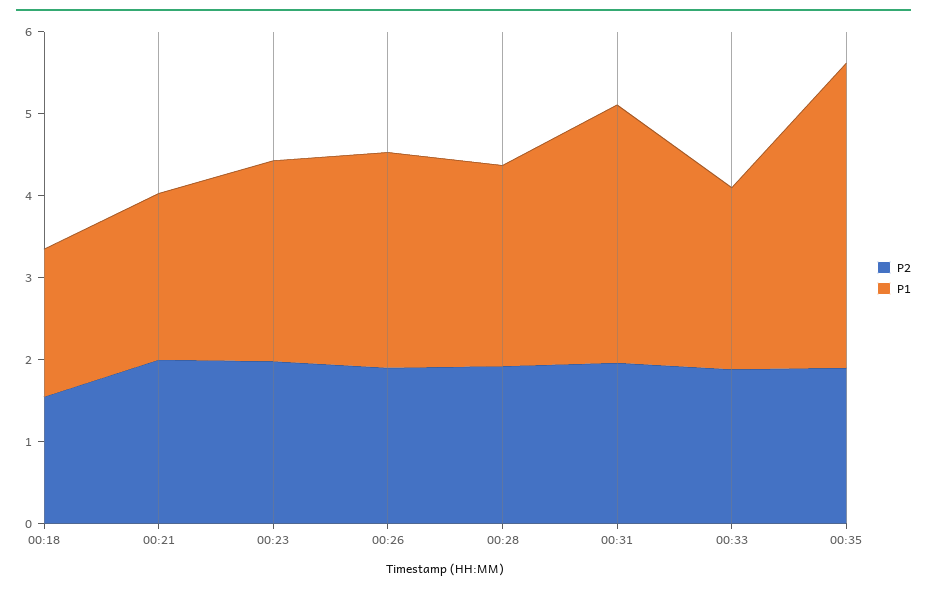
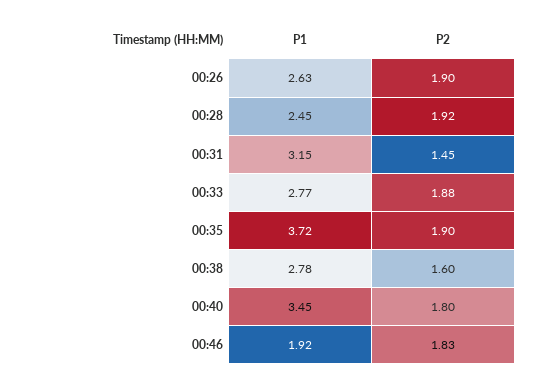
P2, 00:18: 1.6 -> none
P1, 00:18: 1.8 -> none
P2, 00:21: 2 -> none
P1, 00:21: 2 -> none
P2, 00:23: 2 -> none
P1, 00:23: 2.4 -> none
P2, 00:31: 2 -> 1.45
P1, 00:33: 2.2 -> 2.77
P1, 00:38: none -> 2.78
P2, 00:38: none -> 1.6
P1, 00:40: none -> 3.45
P2, 00:40: none -> 1.8
P1, 00:46: none -> 1.92
P2, 00:46: none -> 1.83

